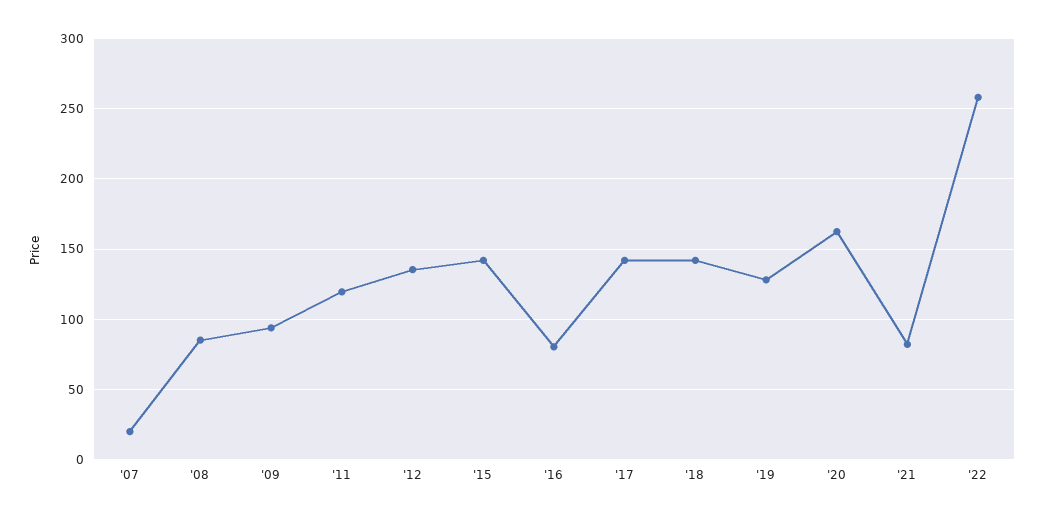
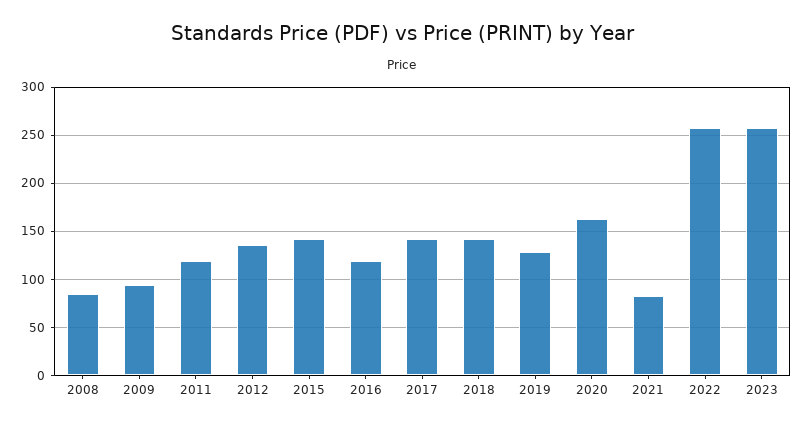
'07: 20 -> none
'16: 80 -> 120
2023: none -> 260

